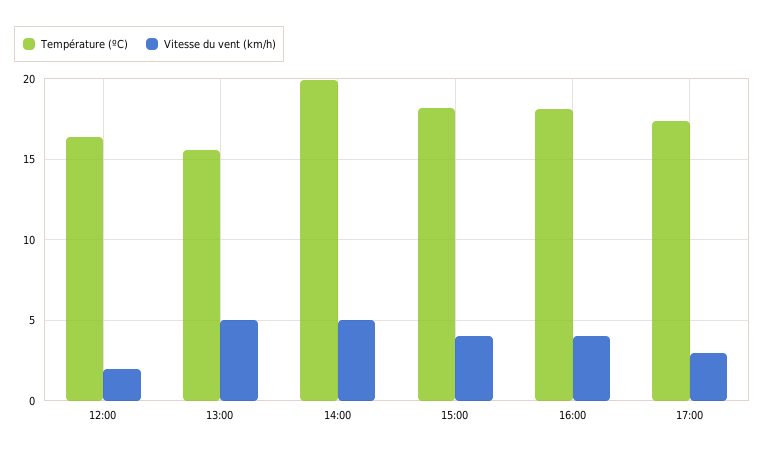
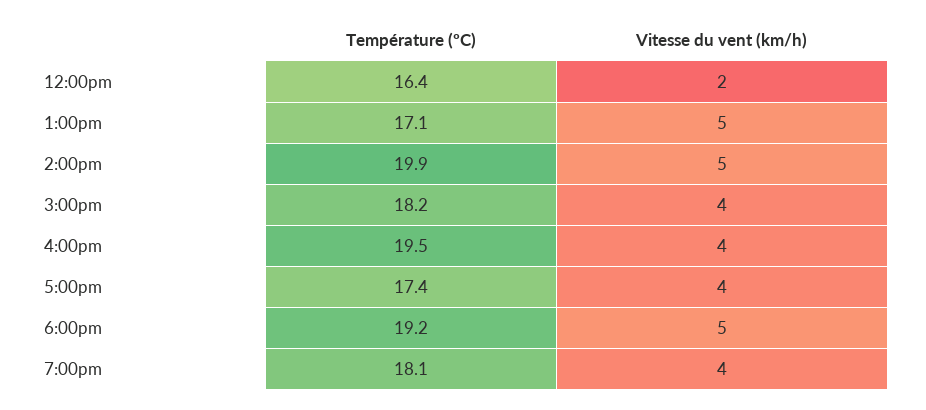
Température (ºC), 13:00: 15.5 -> 17.1
Température (ºC), 16:00: 18 -> 19.5
Vitesse du vent (km/h), 17:00: 3 -> 4
Température (ºC), 6:00pm: none -> 19.2
Vitesse du vent (km/h), 6:00pm: none -> 5
Température (ºC), 7:00pm: none -> 18.1
Vitesse du vent (km/h), 7:00pm: none -> 4

